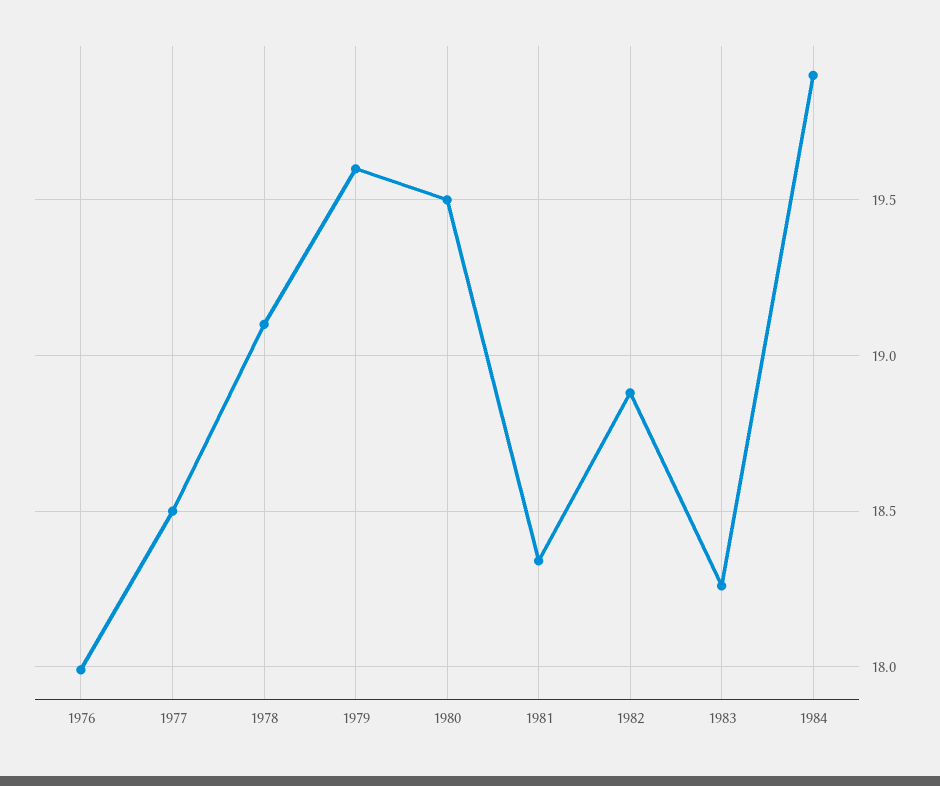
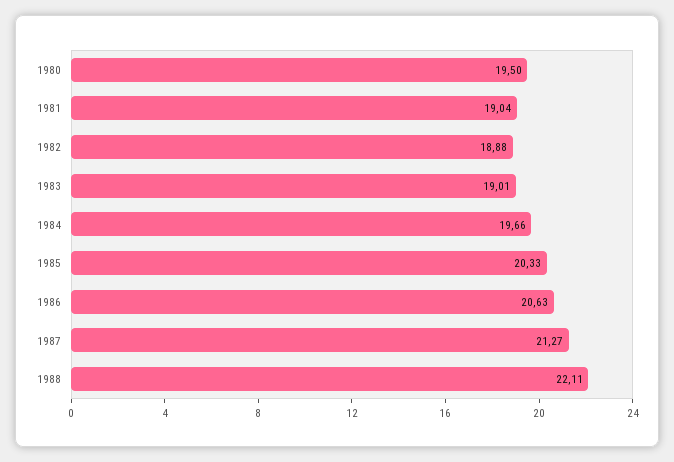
1976: 18 -> none
1977: 18.5 -> none
1978: 19.1 -> none
1979: 19.6 -> none
1981: 18.35 -> 19.04
1983: 18.25 -> 19.01
1984: 19.9 -> 19.66
1985: none -> 20.33
1986: none -> 20.63
1987: none -> 21.27
1988: none -> 22.11

